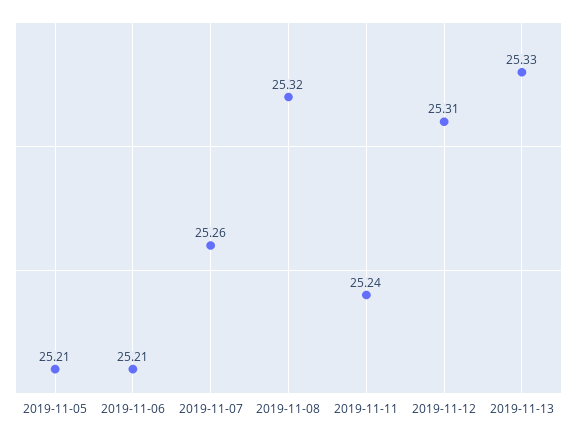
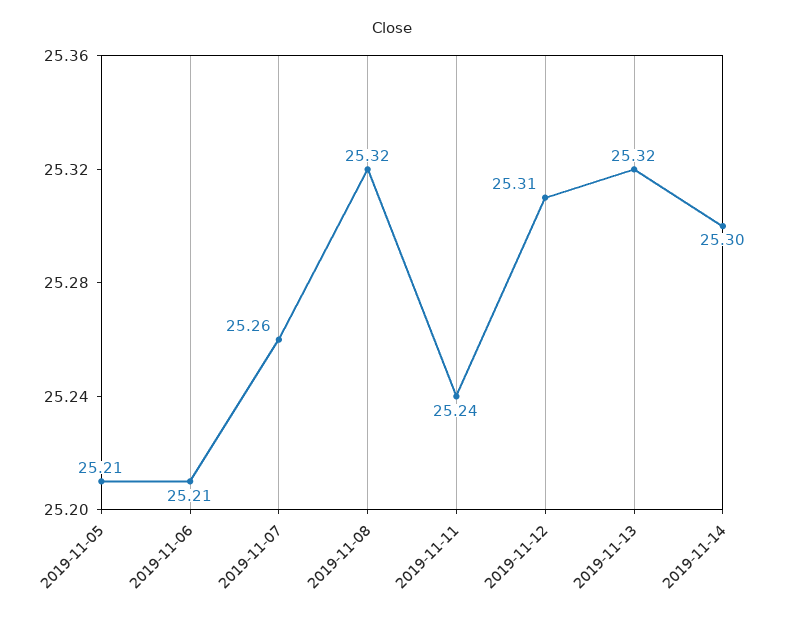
2019-11-13: 25.33 -> 25.32
2019-11-14: none -> 25.3

